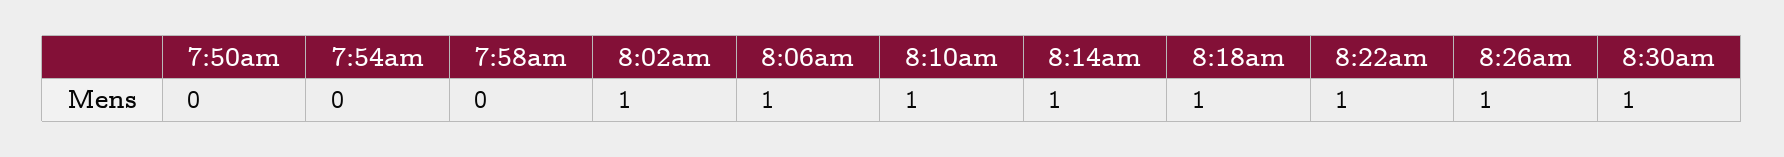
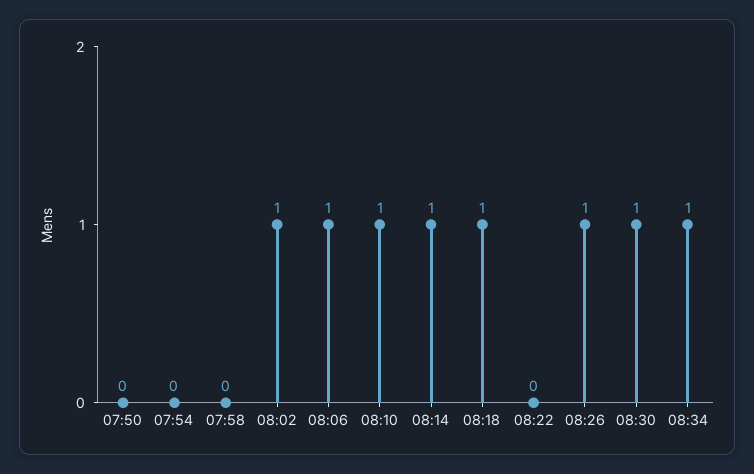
8:22am: 1 -> 0
08:34: none -> 1

